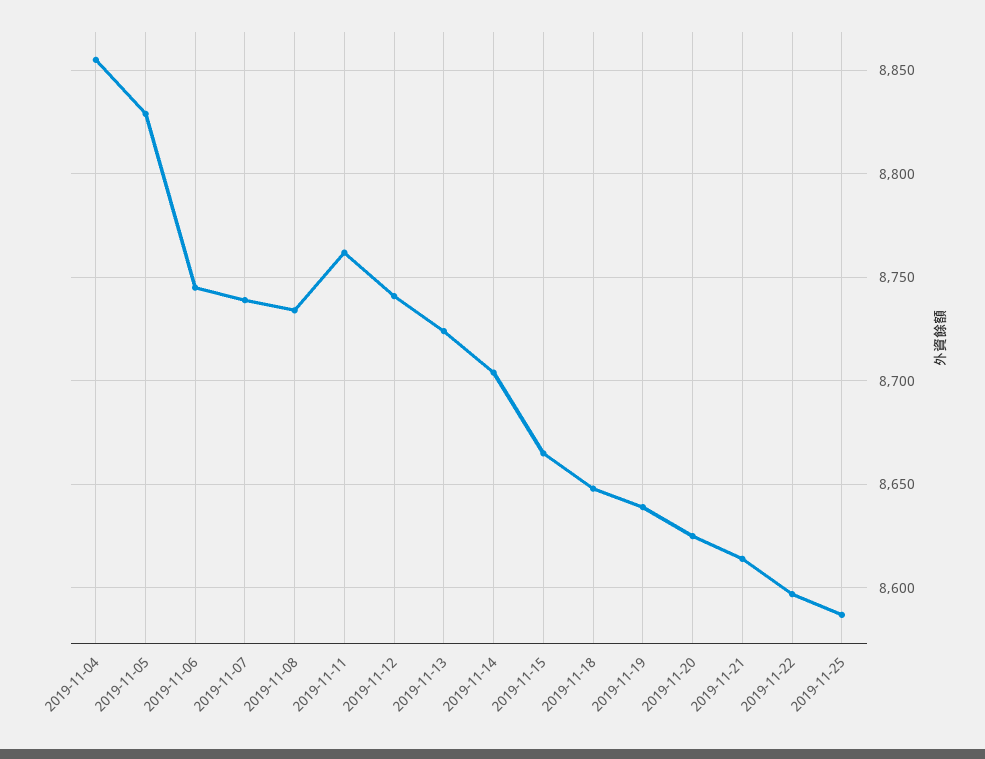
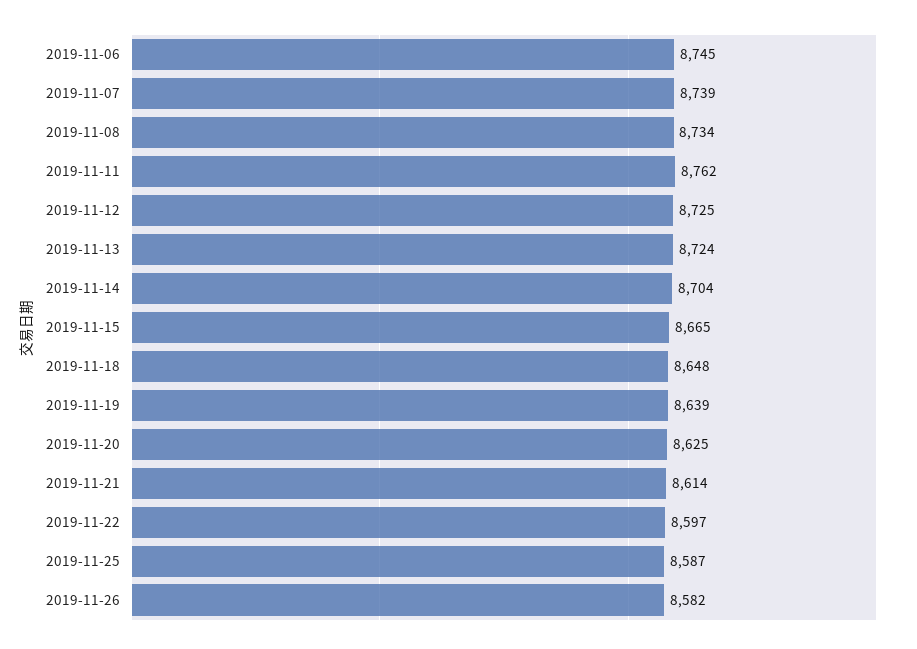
2019-11-04: 8855 -> none
2019-11-05: 8830 -> none
2019-11-12: 8740 -> 8725
2019-11-26: none -> 8582

